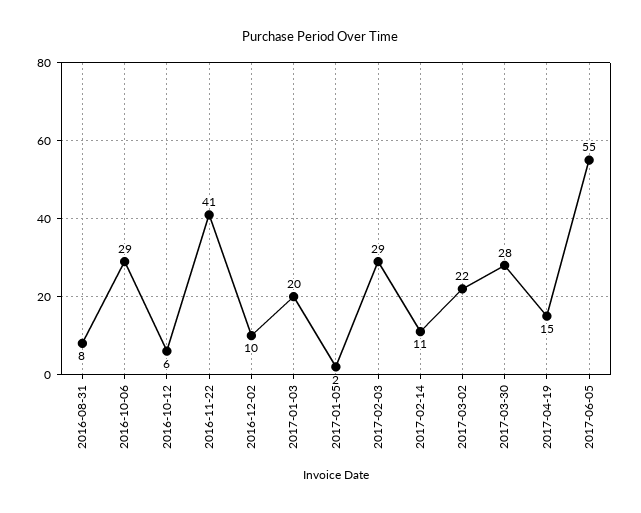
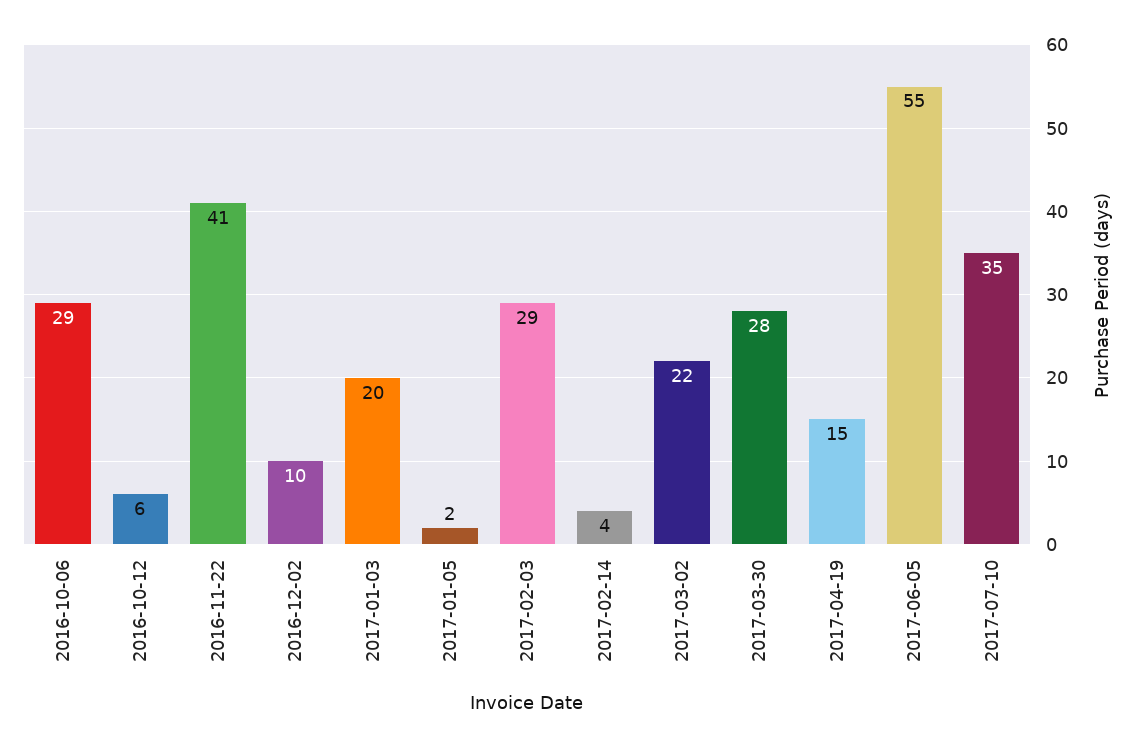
2016-08-31: 8 -> none
2017-02-14: 11 -> 4
2017-07-10: none -> 35

